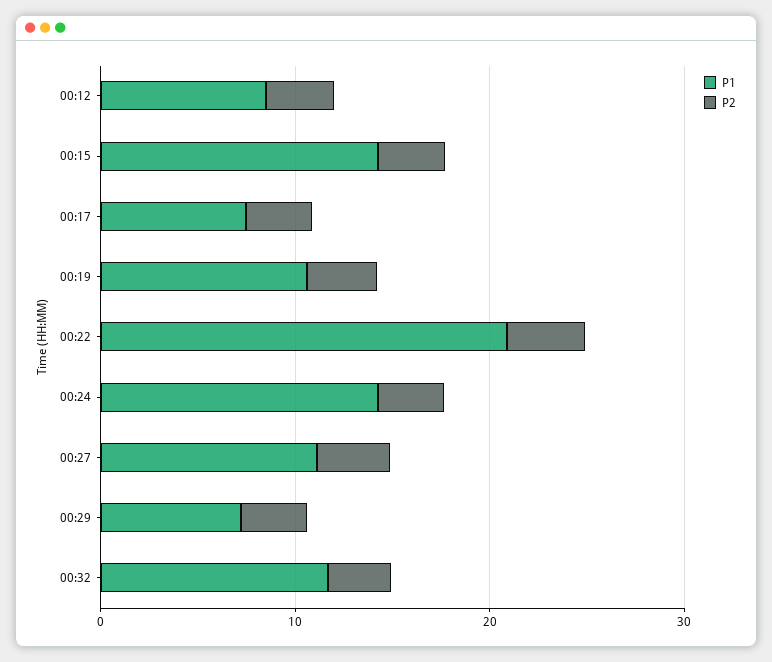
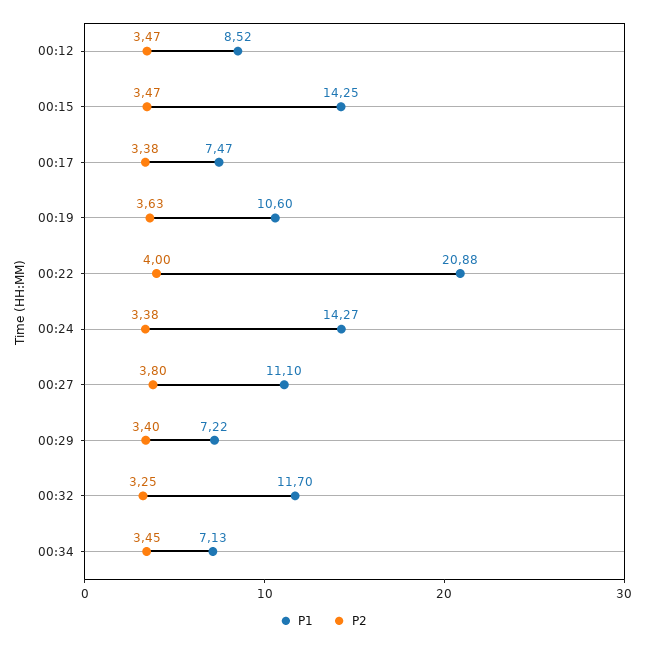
P1, 00:34: none -> 7.13
P2, 00:34: none -> 3.45

